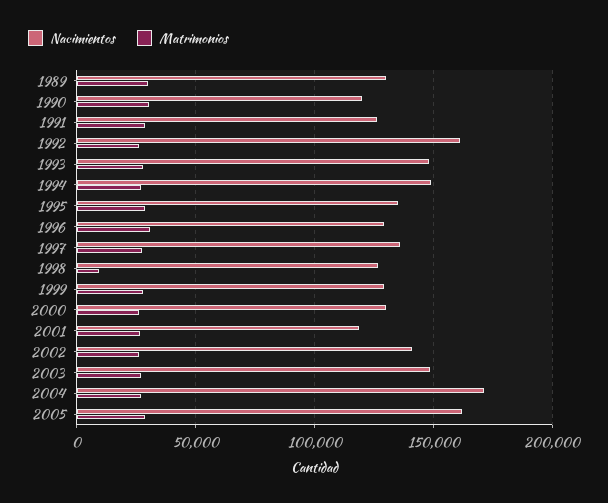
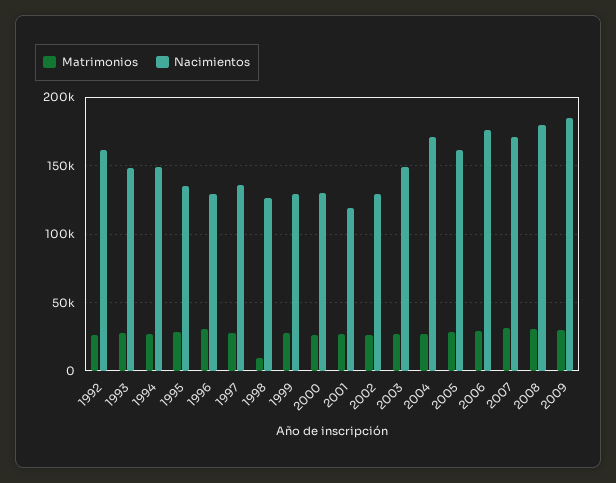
Nacimientos, 1989: 130000 -> none
Matrimonios, 1989: 30000 -> none
Nacimientos, 1990: 120000 -> none
Matrimonios, 1990: 30000 -> none
Nacimientos, 1991: 125000 -> none
Matrimonios, 1991: 30000 -> none
Nacimientos, 2002: 140000 -> 130000
Matrimonios, 2006: none -> 30000
Nacimientos, 2006: none -> 175000
Matrimonios, 2007: none -> 30000
Nacimientos, 2007: none -> 170000
Matrimonios, 2008: none -> 30000
Nacimientos, 2008: none -> 180000
Matrimonios, 2009: none -> 30000
Nacimientos, 2009: none -> 185000

